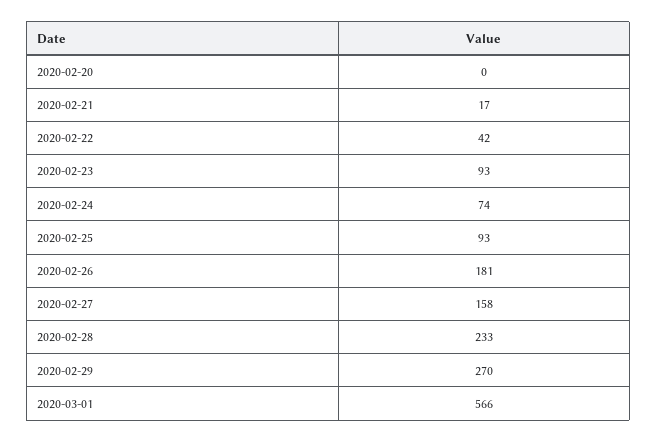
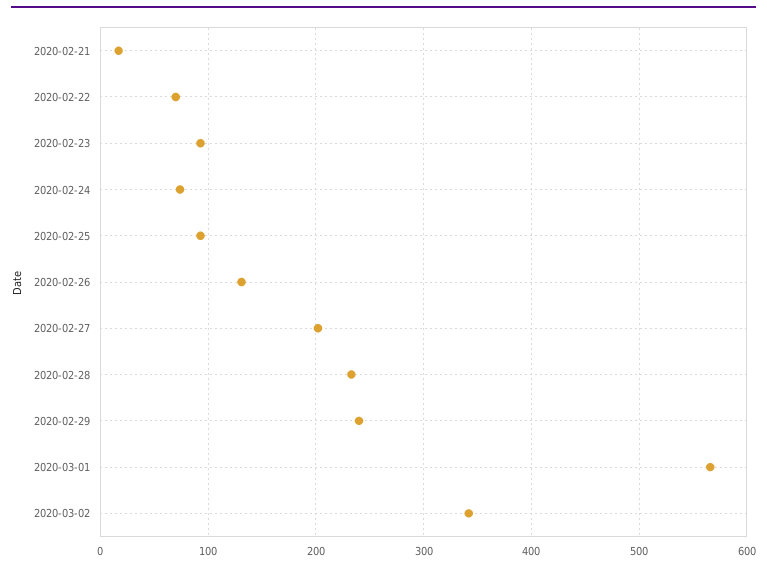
2020-02-20: 0 -> none
2020-02-22: 42 -> 70
2020-02-26: 181 -> 130
2020-02-27: 158 -> 200
2020-02-29: 270 -> 240
2020-03-02: none -> 340

